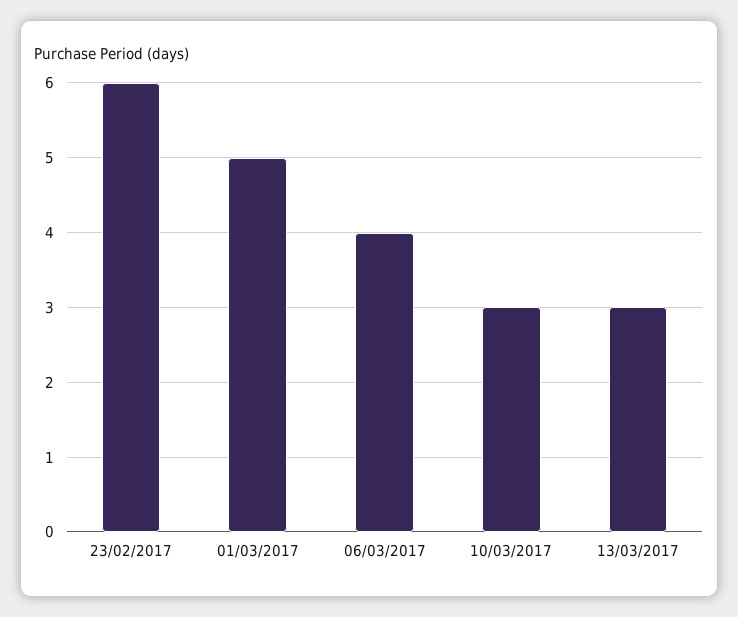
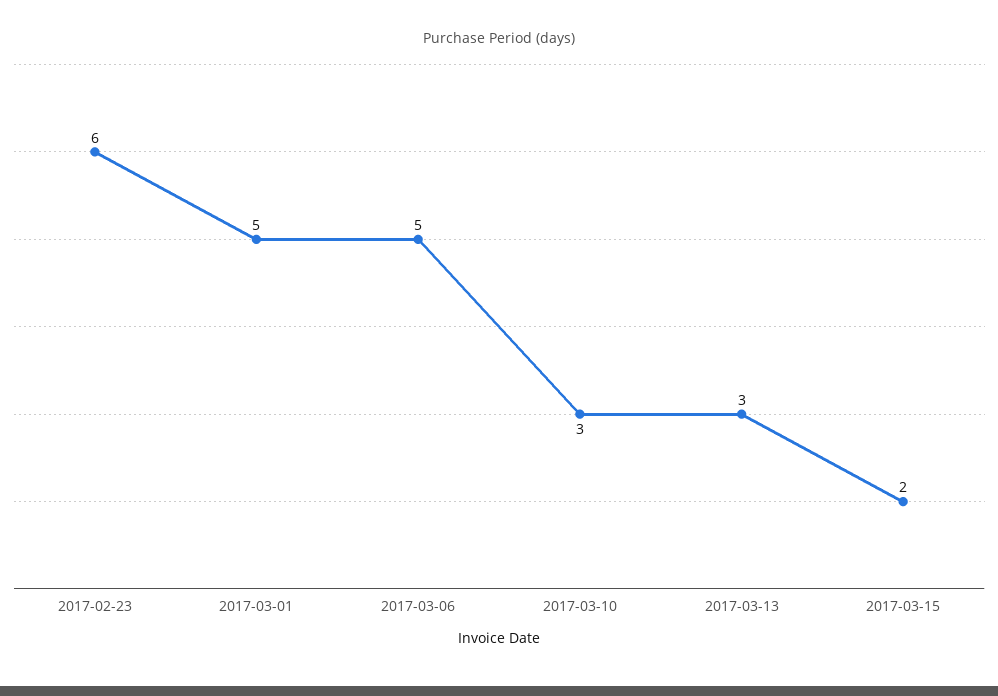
06/03/2017: 4 -> 5
2017-03-15: none -> 2

